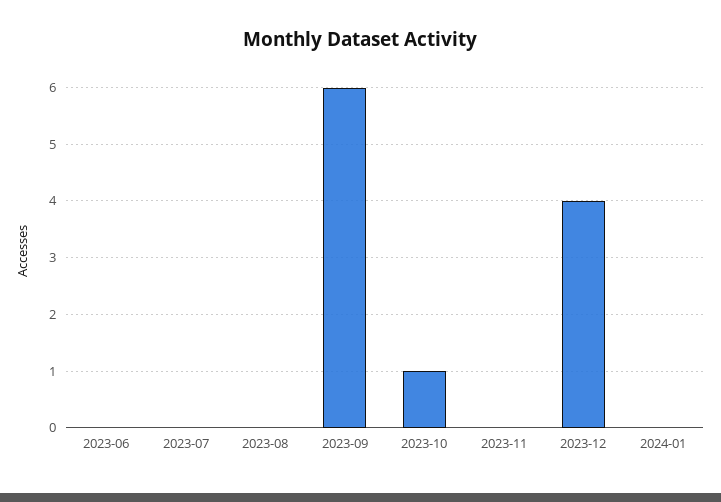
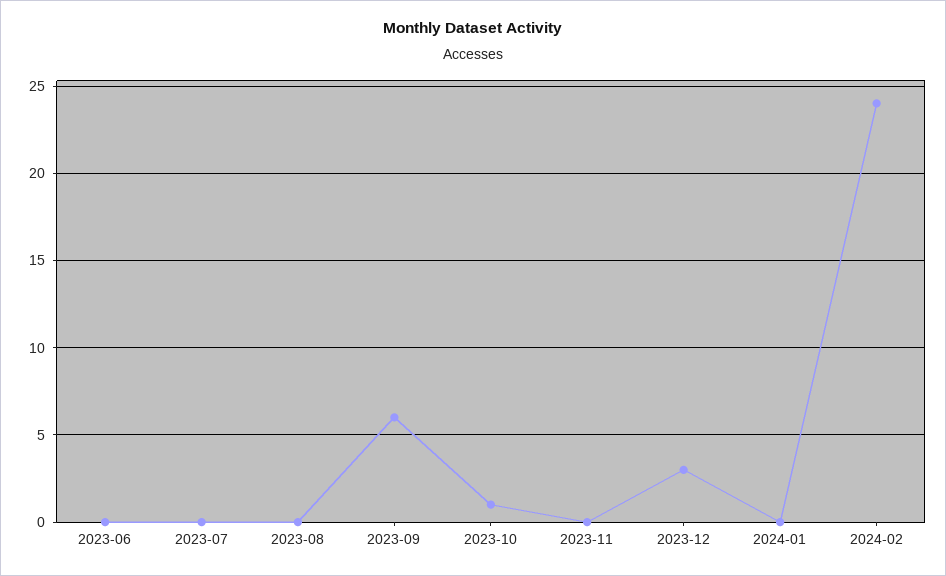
2023-12: 4 -> 3
2024-02: none -> 24

